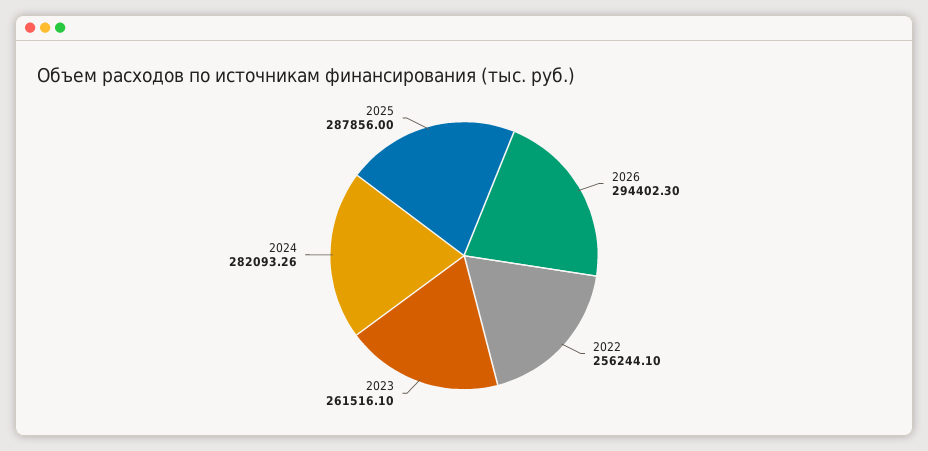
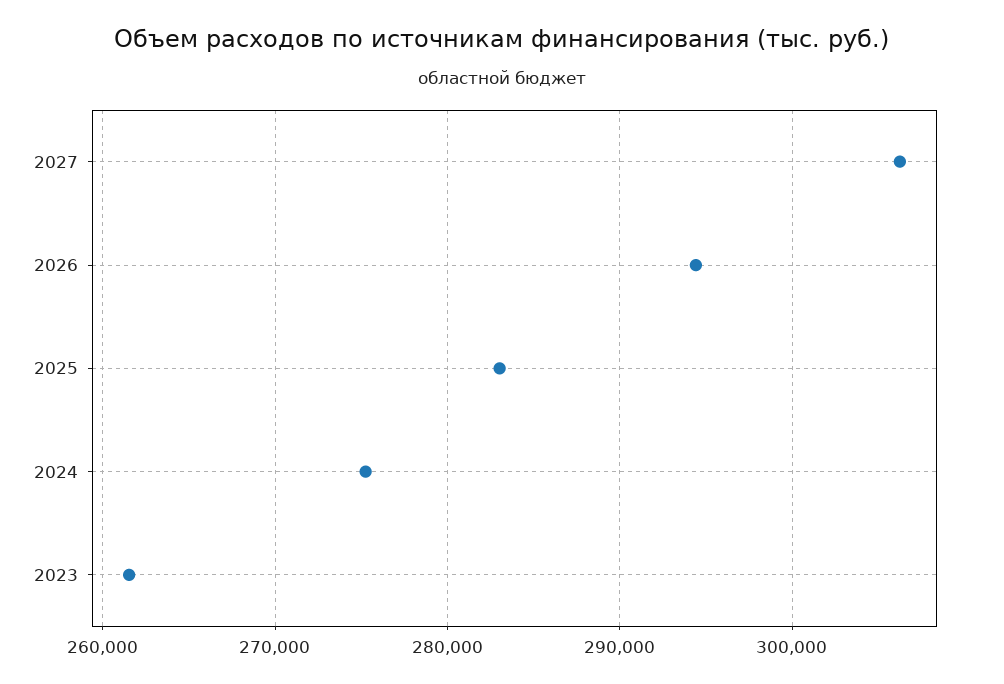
2022: 256244.1 -> none
2024: 282093.26 -> 275000
2025: 287856 -> 283000
2027: none -> 306000

